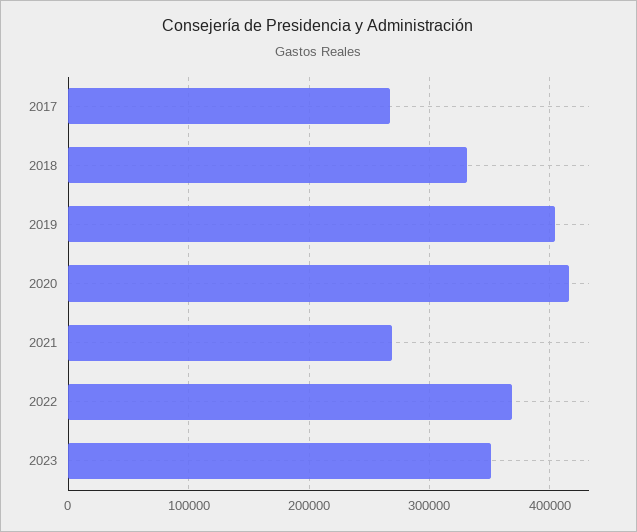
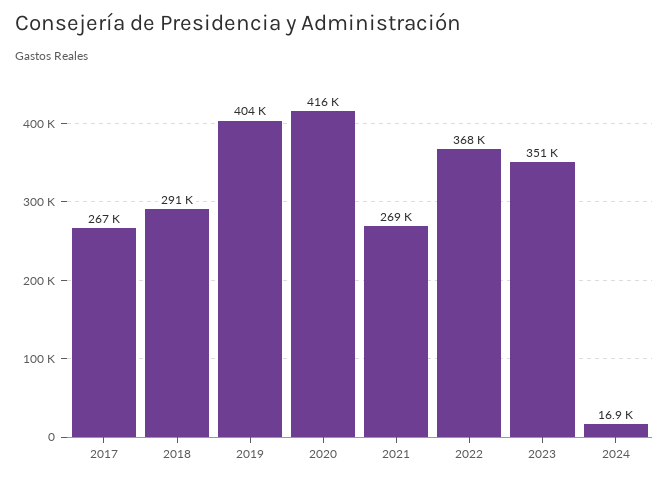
2018: 330000 -> 291000
2024: none -> 16900

